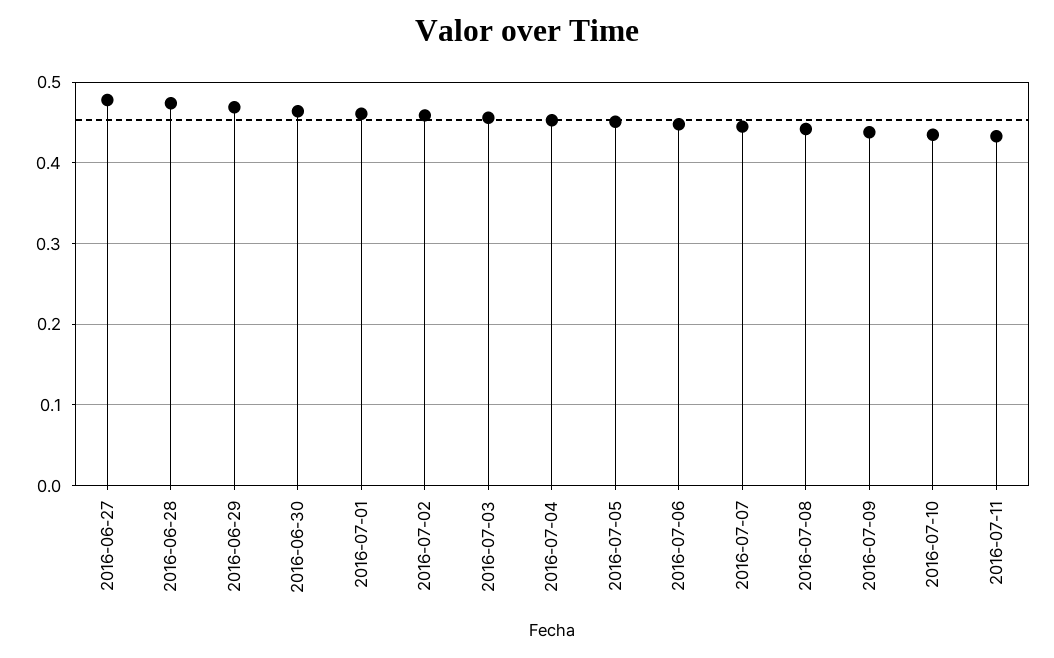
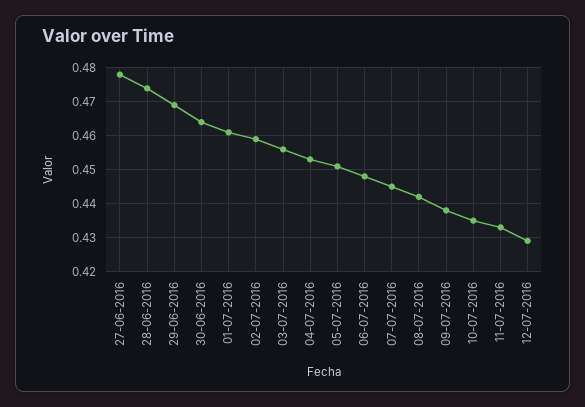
12-07-2016: none -> 0.43

